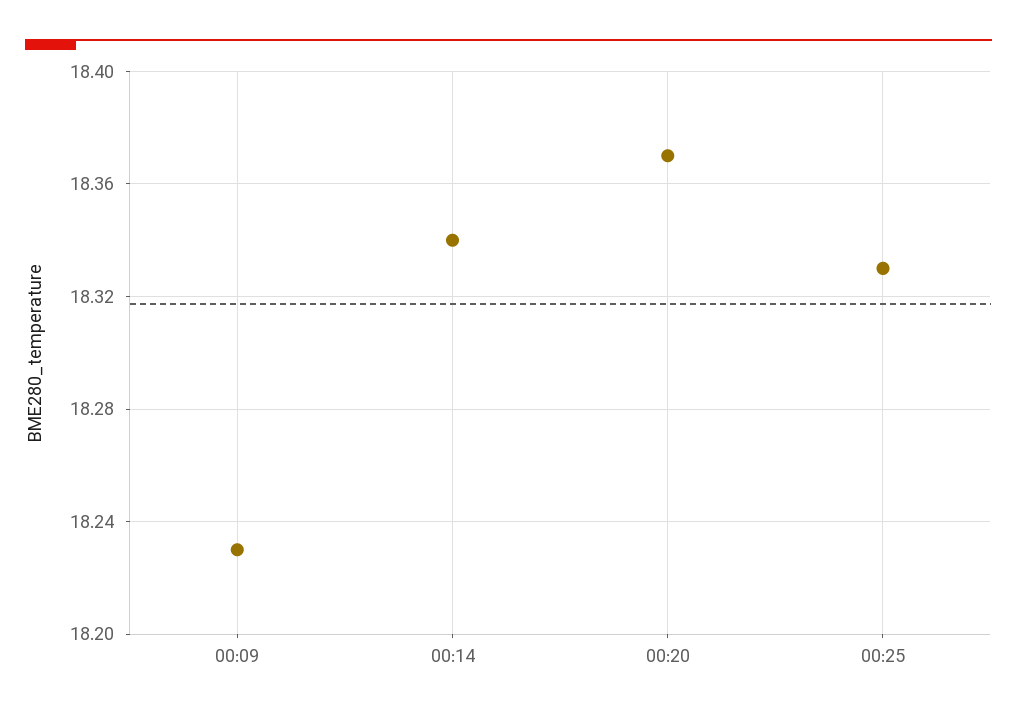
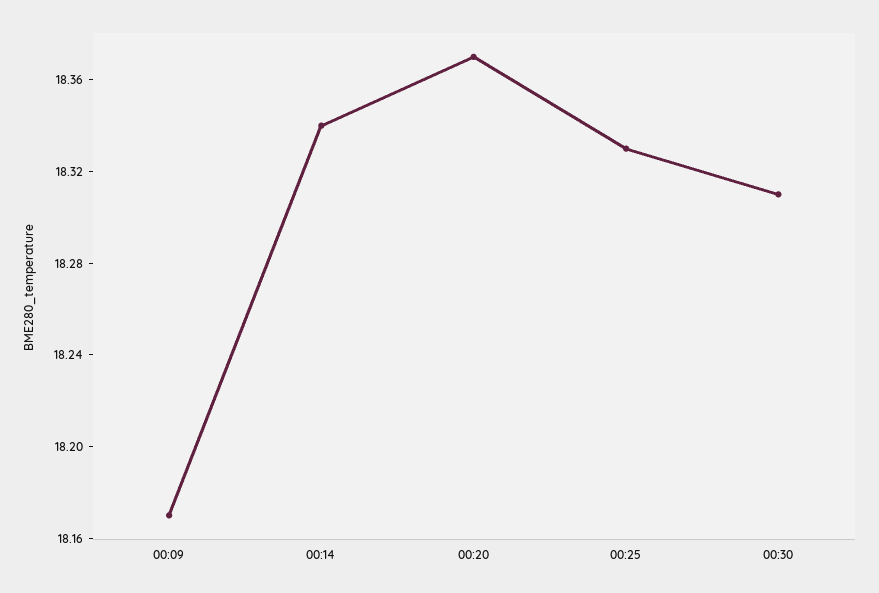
00:09: 18.23 -> 18.17
00:30: none -> 18.31

